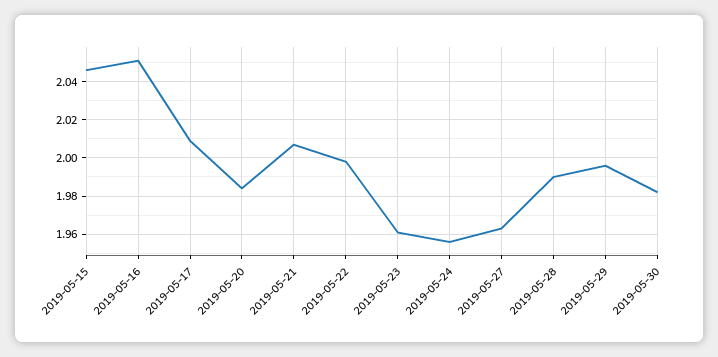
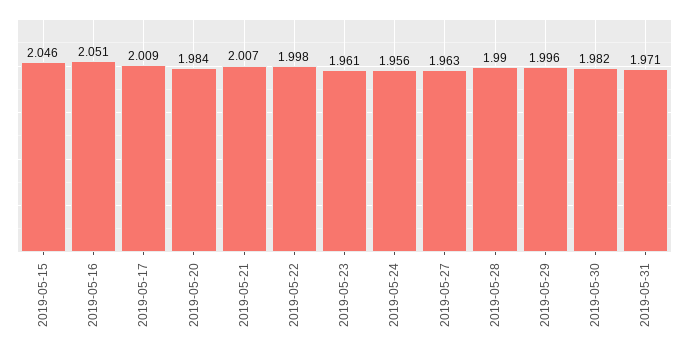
2019-05-31: none -> 1.971

